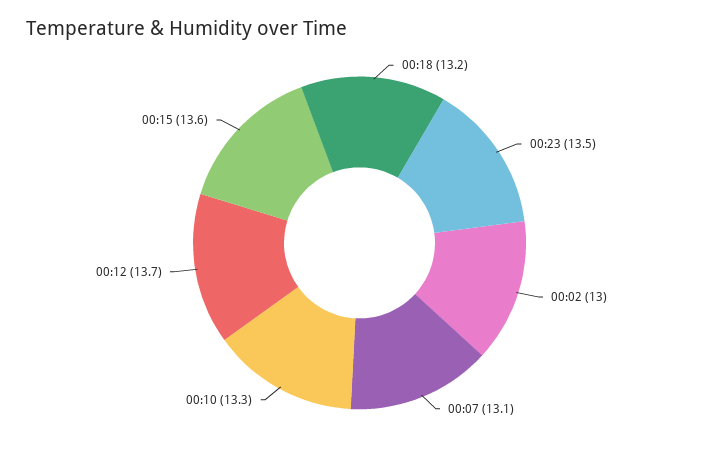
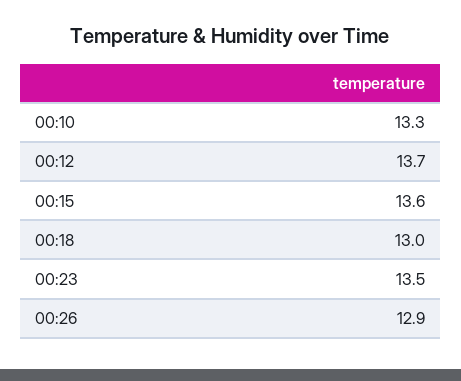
00:18: 13.2 -> 13
00:02: 13 -> none
00:07: 13.1 -> none
00:26: none -> 12.9

